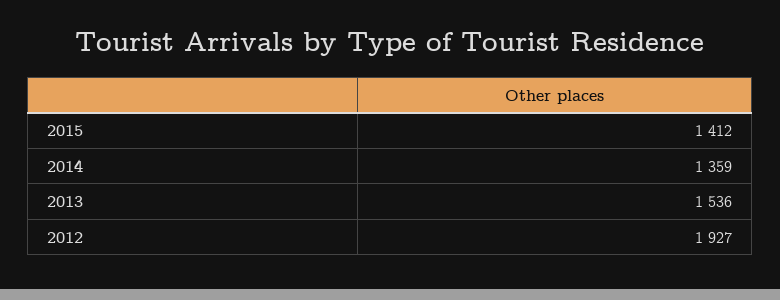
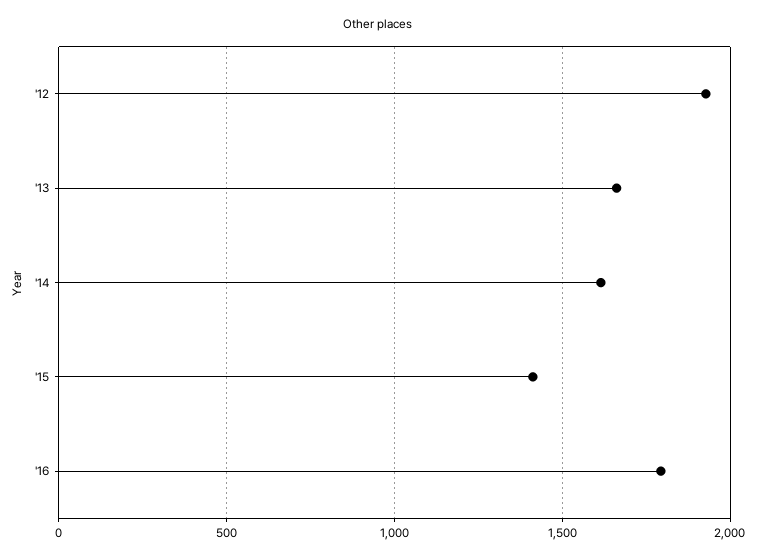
2014: 1359 -> 1600
2013: 1536 -> 1650
'16: none -> 1800

